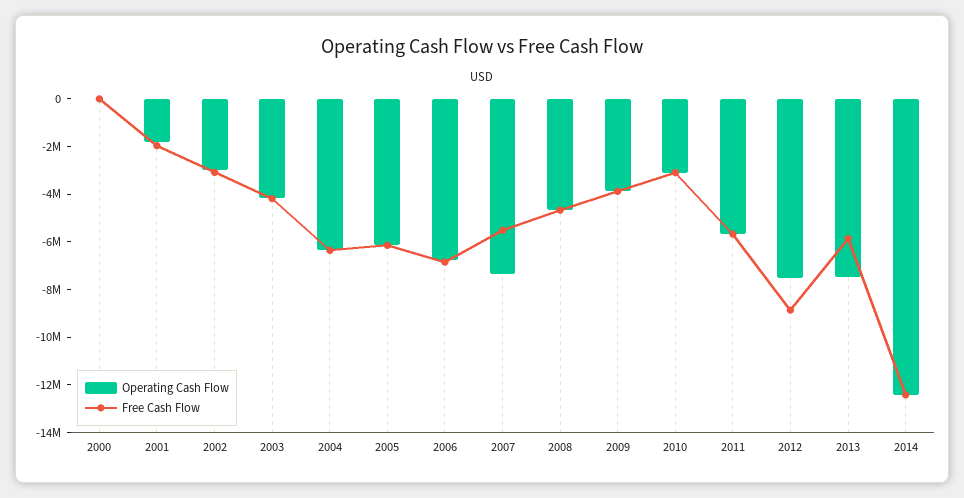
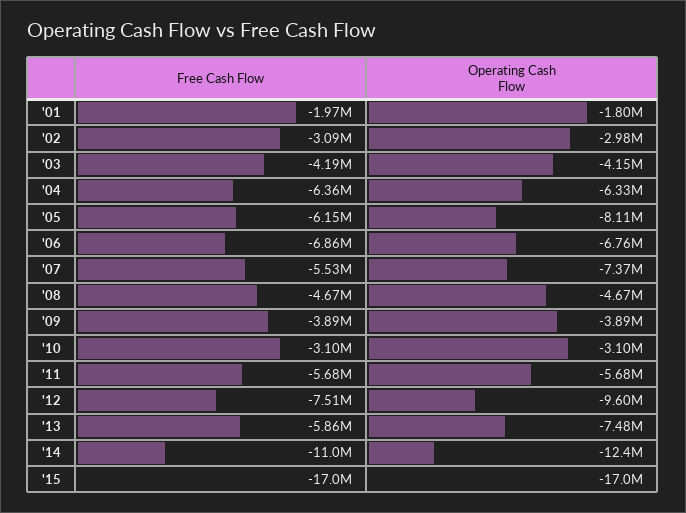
Operating Cash Flow, 2000: 0 -> none
Free Cash Flow, 2000: 0 -> none
Operating Cash Flow, 2005: -6000000 -> -8110000
Operating Cash Flow, 2012: -7500000 -> -9600000
Free Cash Flow, 2012: -9000000 -> -7510000
Free Cash Flow, 2014: -12500000 -> -11000000
Free Cash Flow, '15: none -> -17000000
Operating Cash Flow, '15: none -> -17000000

